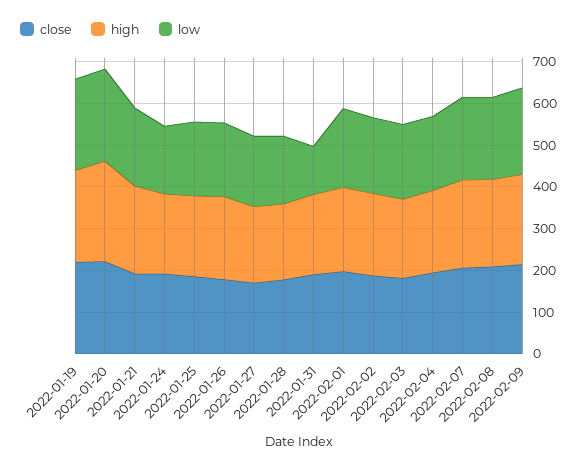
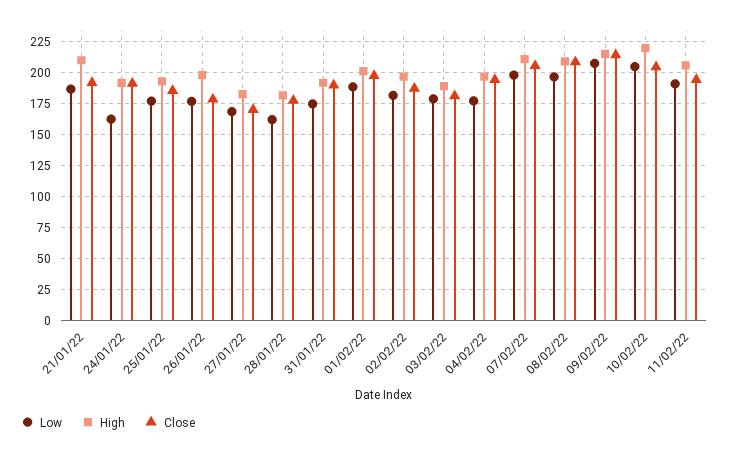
close, 2022-01-19: 220 -> none
high, 2022-01-19: 220 -> none
low, 2022-01-19: 220 -> none
close, 2022-01-20: 220 -> none
high, 2022-01-20: 240 -> none
low, 2022-01-20: 220 -> none
low, 2022-01-31: 120 -> 175
low, 10/02/22: none -> 205
high, 10/02/22: none -> 220
close, 10/02/22: none -> 205
low, 11/02/22: none -> 190
high, 11/02/22: none -> 205
close, 11/02/22: none -> 195

